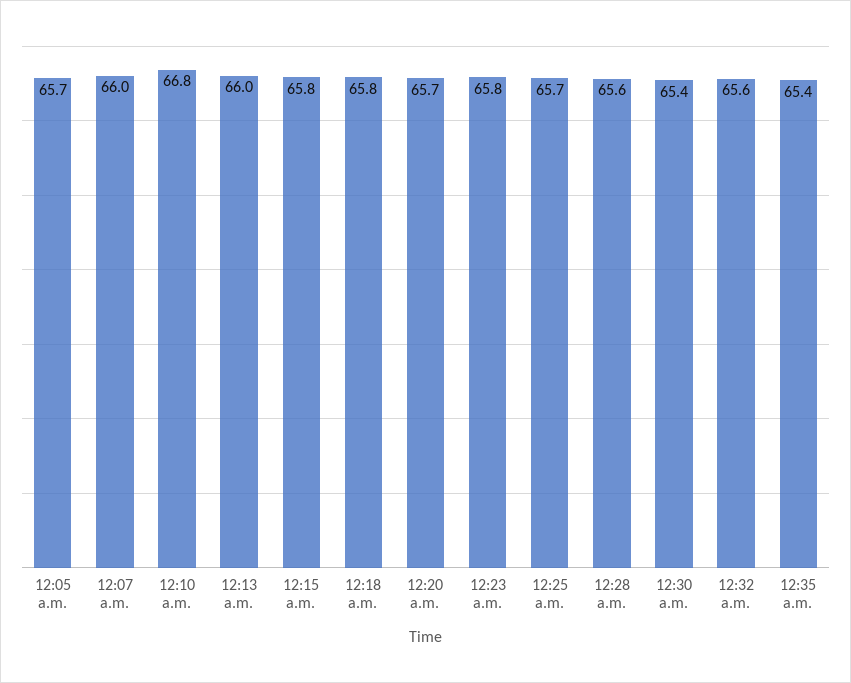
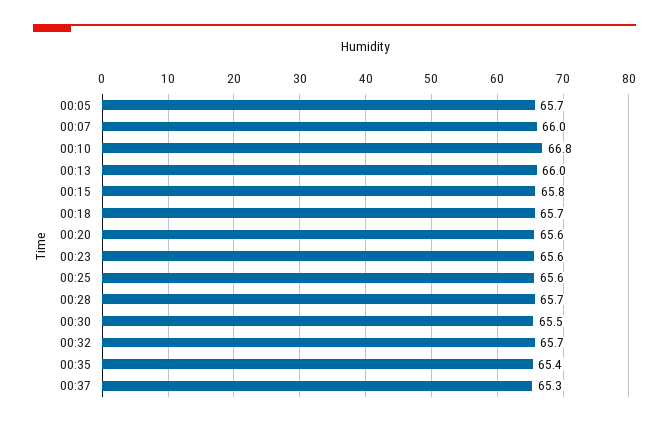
12:18 a.m.: 65.8 -> 65.7
12:20 a.m.: 65.7 -> 65.6
12:23 a.m.: 65.8 -> 65.6
12:25 a.m.: 65.7 -> 65.6
12:28 a.m.: 65.6 -> 65.7
12:30 a.m.: 65.4 -> 65.5
12:32 a.m.: 65.6 -> 65.7
00:37: none -> 65.3

